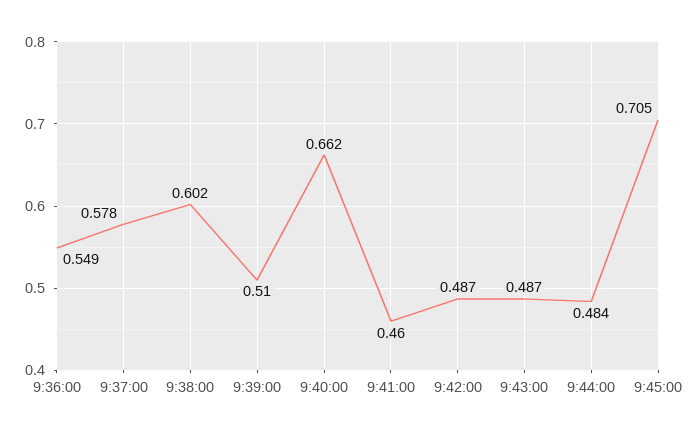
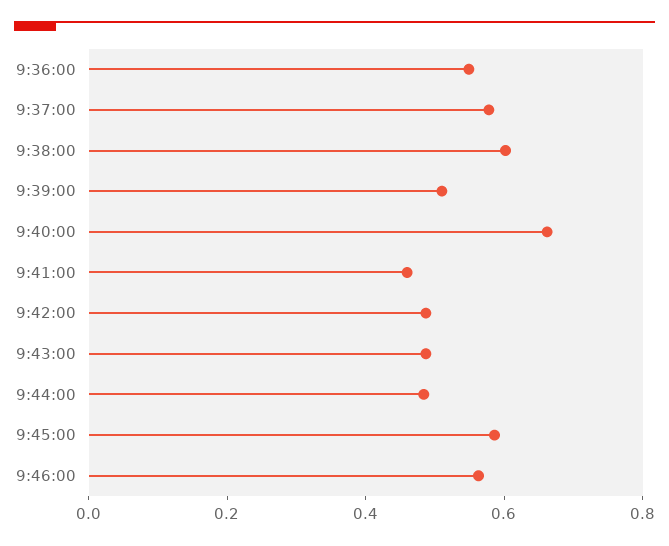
9:45:00: 0.705 -> 0.6
9:46:00: none -> 0.55

